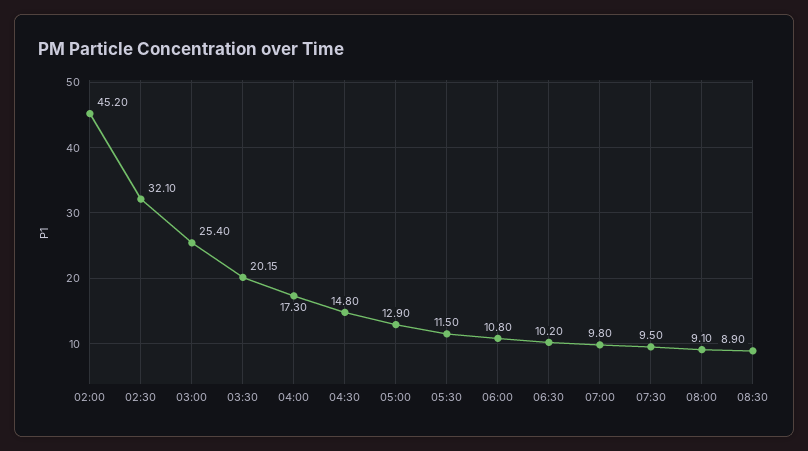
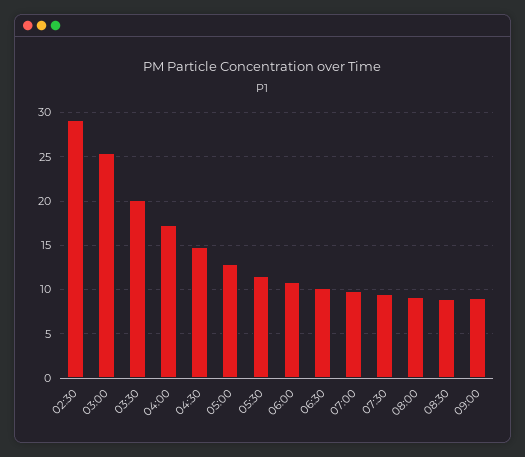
02:00: 45.2 -> none
02:30: 32.1 -> 29
09:00: none -> 9

